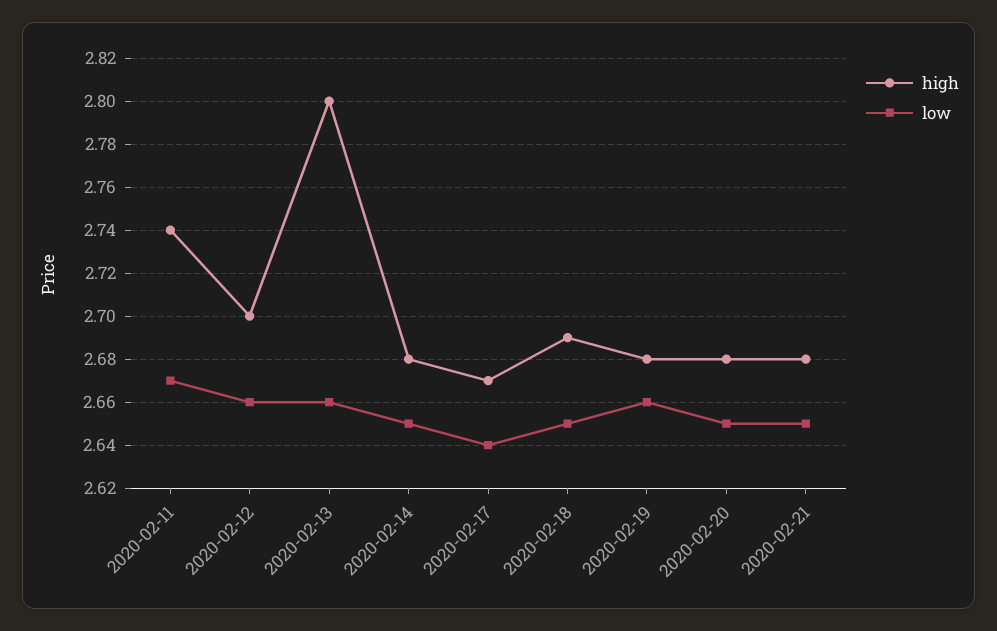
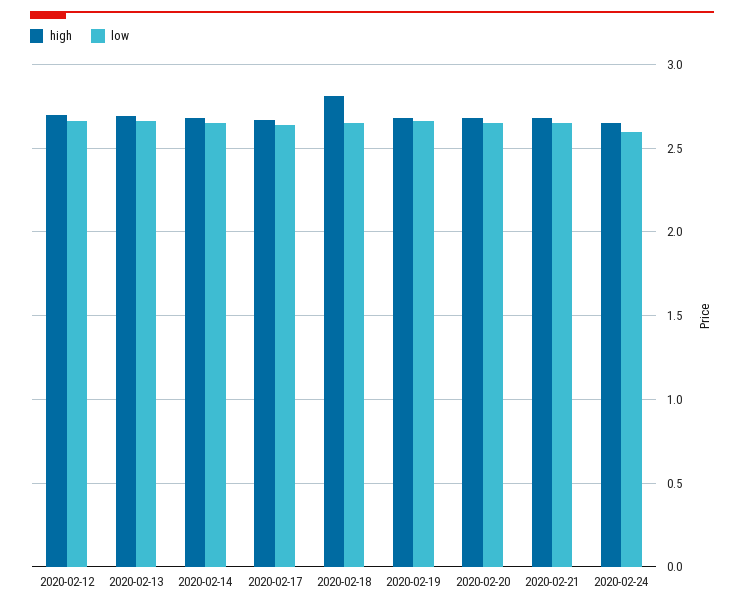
high, 2020-02-11: 2.74 -> none
low, 2020-02-11: 2.67 -> none
high, 2020-02-13: 2.8 -> 2.7
high, 2020-02-18: 2.69 -> 2.8
high, 2020-02-24: none -> 2.65
low, 2020-02-24: none -> 2.6

